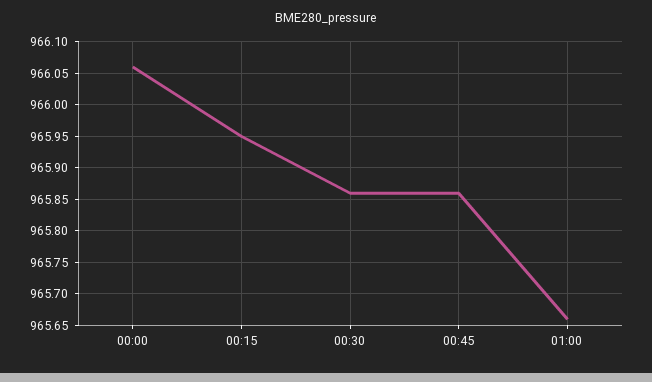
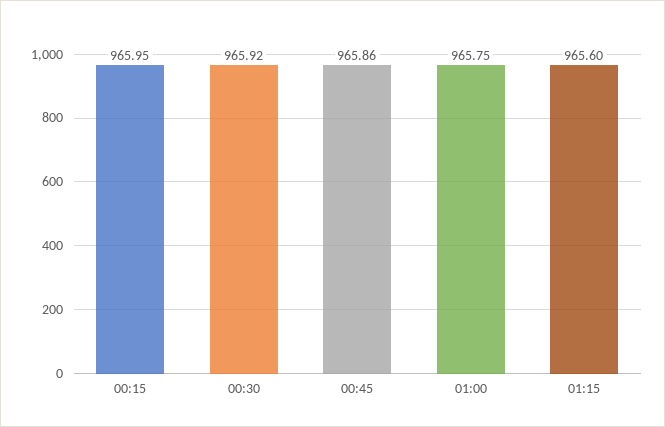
00:00: 966.06 -> none
00:30: 965.86 -> 965.92
01:00: 965.66 -> 965.75
01:15: none -> 965.6

